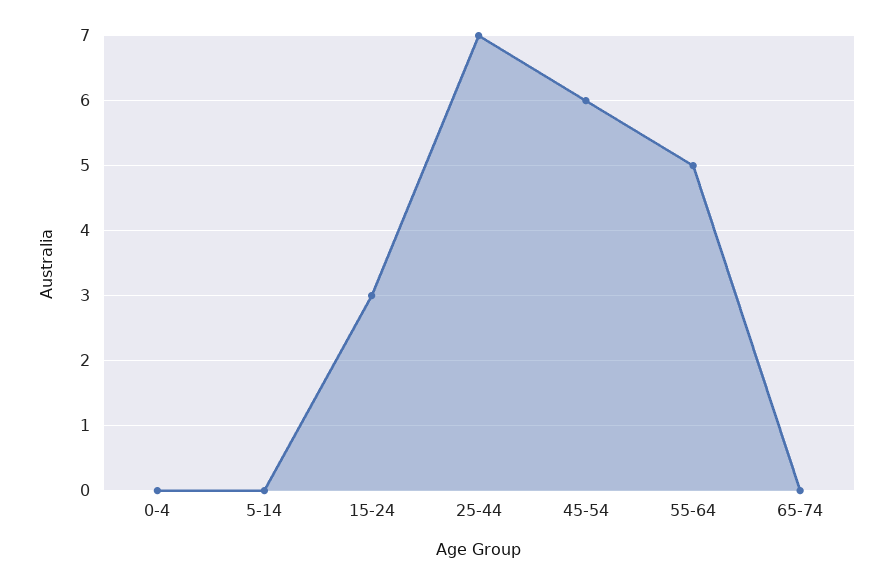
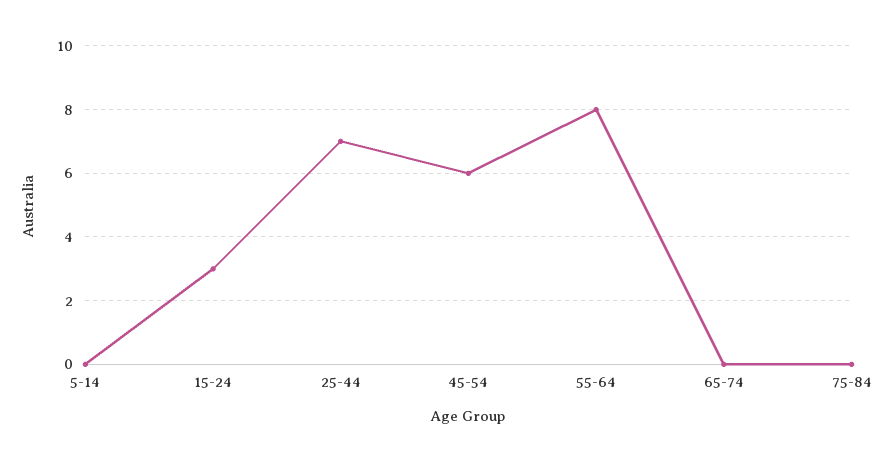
0-4: 0 -> none
55-64: 5 -> 8
75-84: none -> 0

